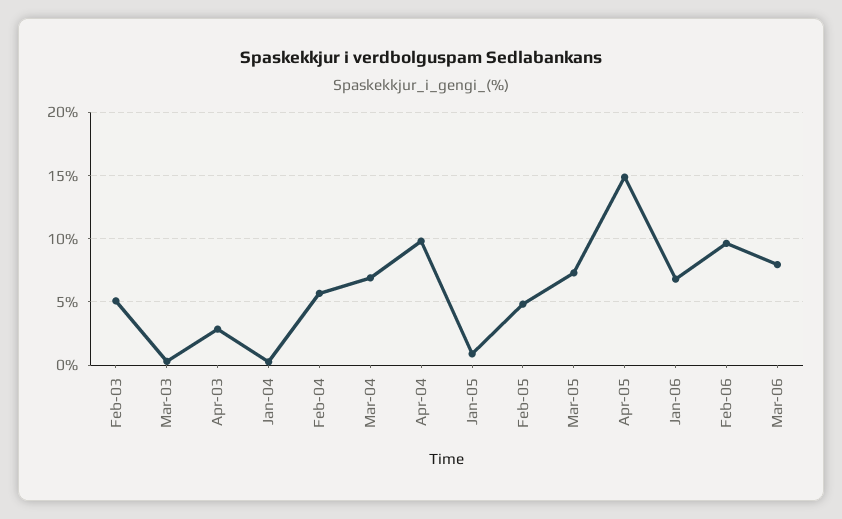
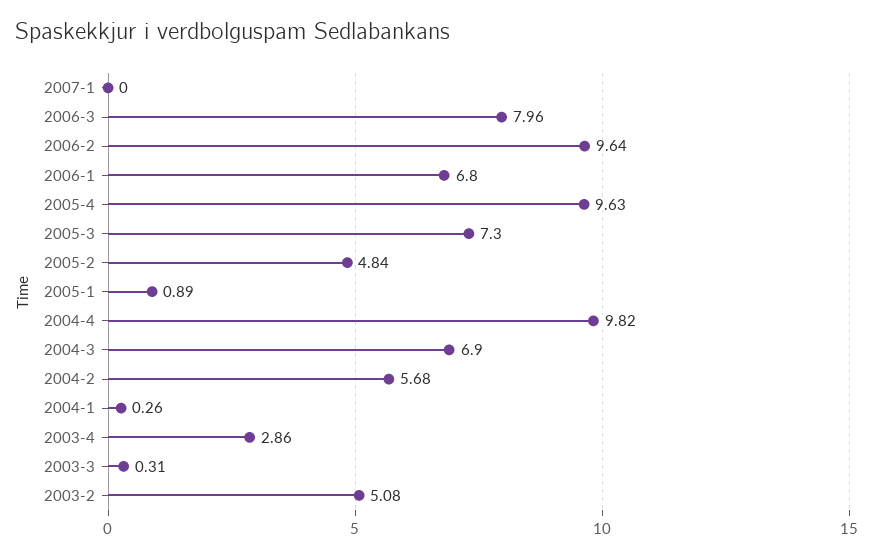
Apr-05: 15 -> 9.63
2007-1: none -> 0

